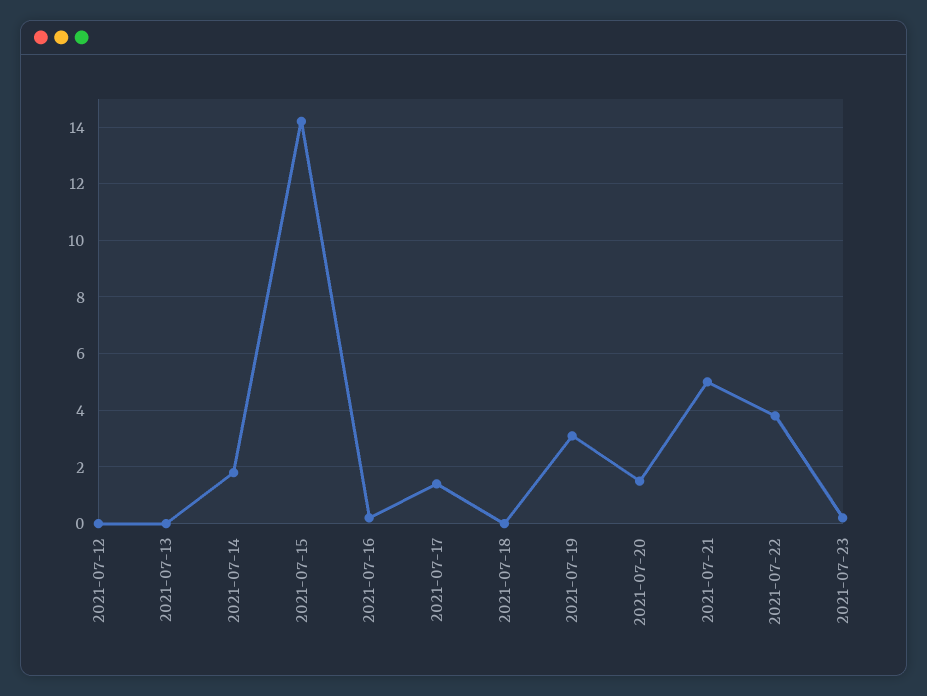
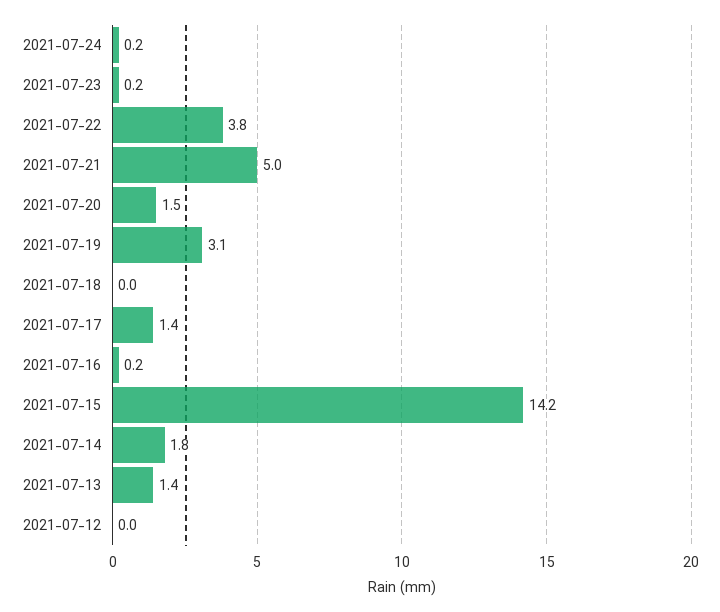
2021-07-13: 0 -> 1.4
2021-07-24: none -> 0.2

